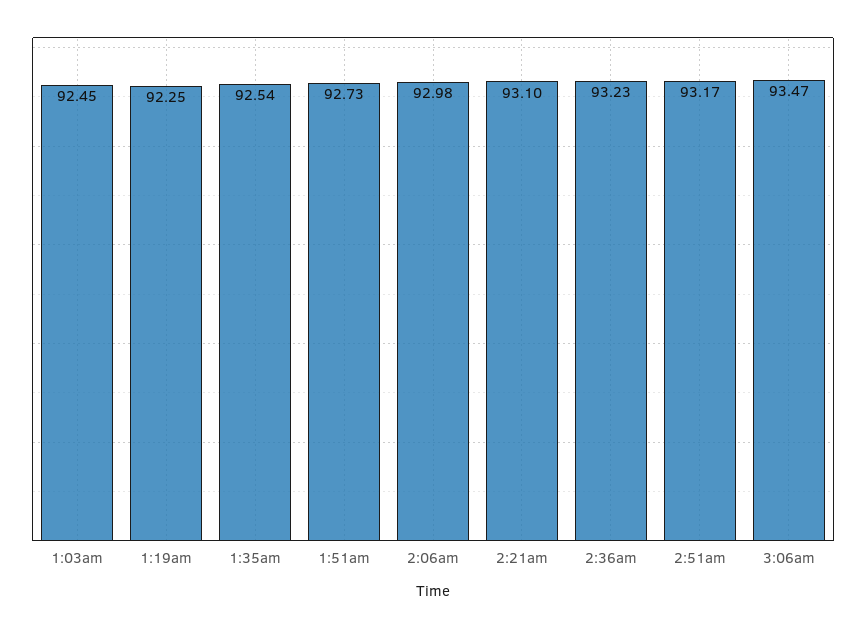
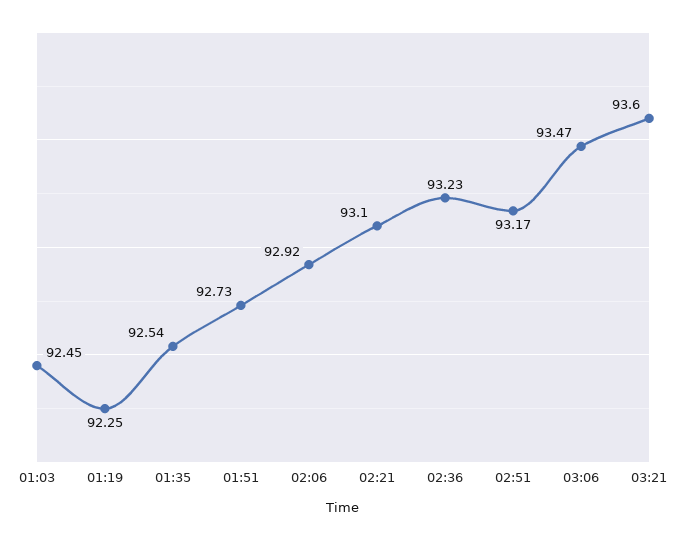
2:06am: 92.98 -> 92.92
03:21: none -> 93.6

